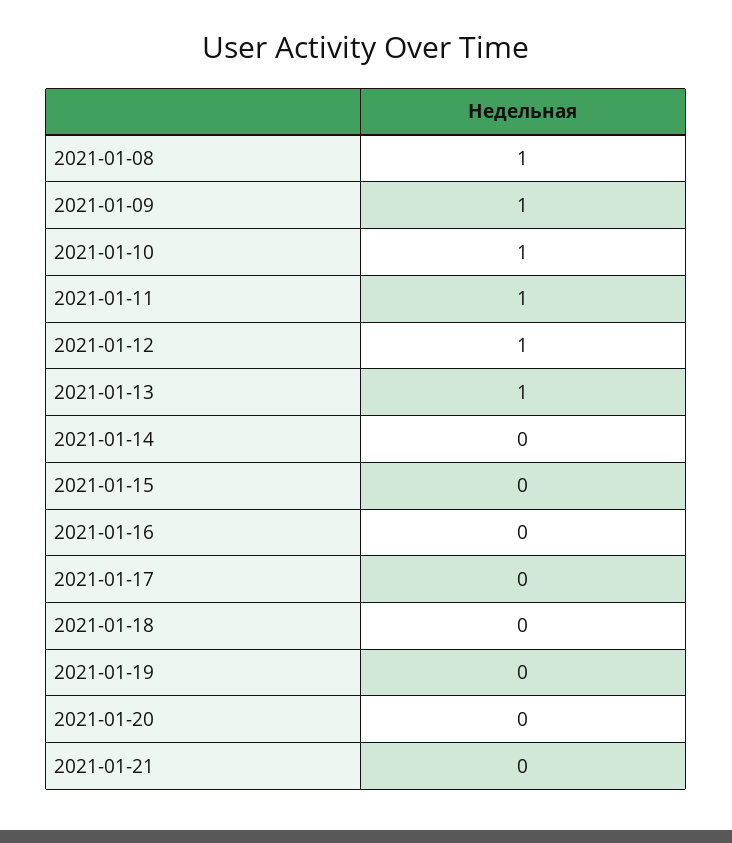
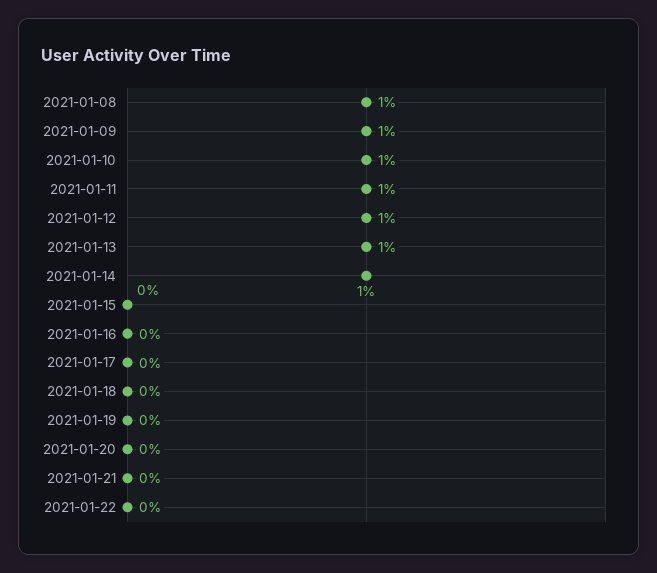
2021-01-14: 0 -> 1
2021-01-22: none -> 0

